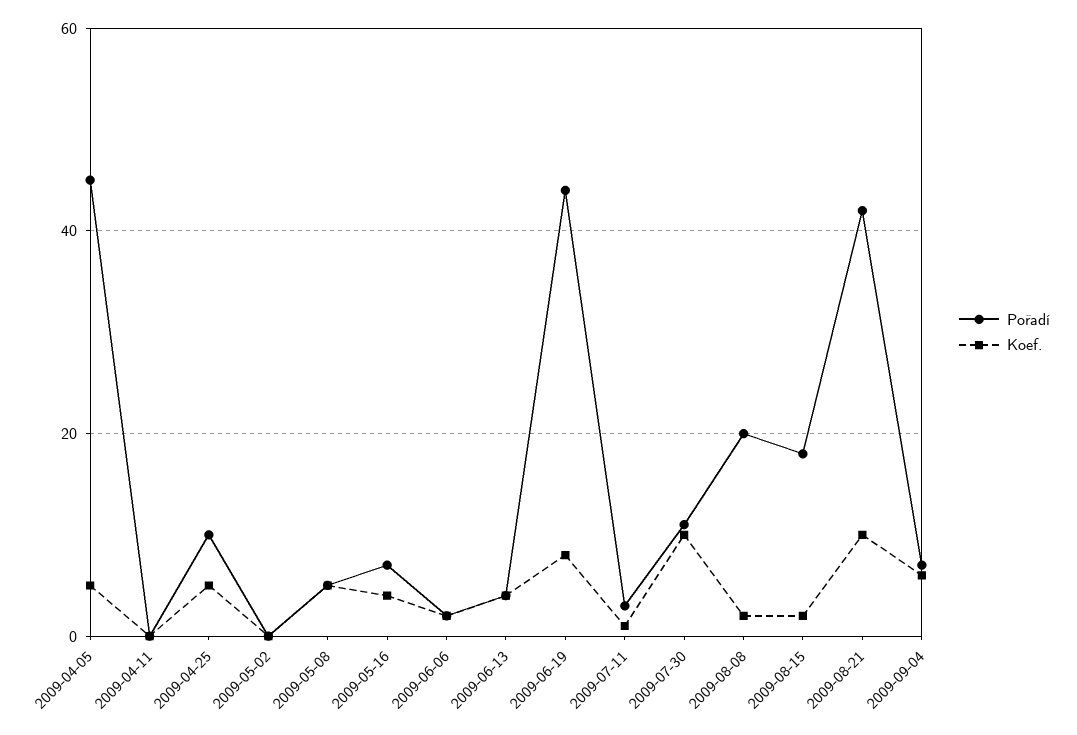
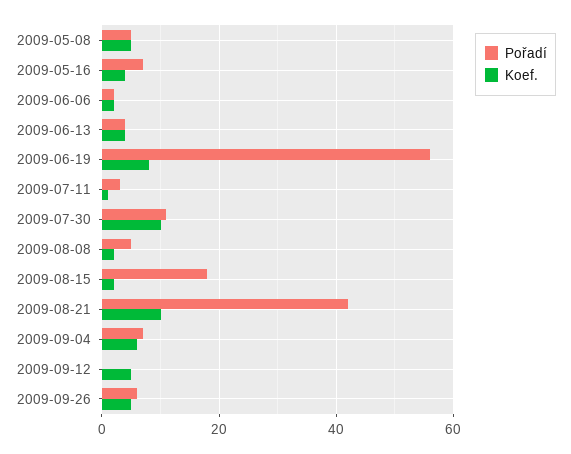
Pořadí, 2009-04-05: 45 -> none
Koef., 2009-04-05: 5 -> none
Pořadí, 2009-04-11: 0 -> none
Koef., 2009-04-11: 0 -> none
Pořadí, 2009-04-25: 10 -> none
Koef., 2009-04-25: 5 -> none
Pořadí, 2009-05-02: 0 -> none
Koef., 2009-05-02: 0 -> none
Pořadí, 2009-06-19: 45 -> 55
Pořadí, 2009-08-08: 20 -> 5
Pořadí, 2009-09-12: none -> 0
Koef., 2009-09-12: none -> 5
Pořadí, 2009-09-26: none -> 5
Koef., 2009-09-26: none -> 5

